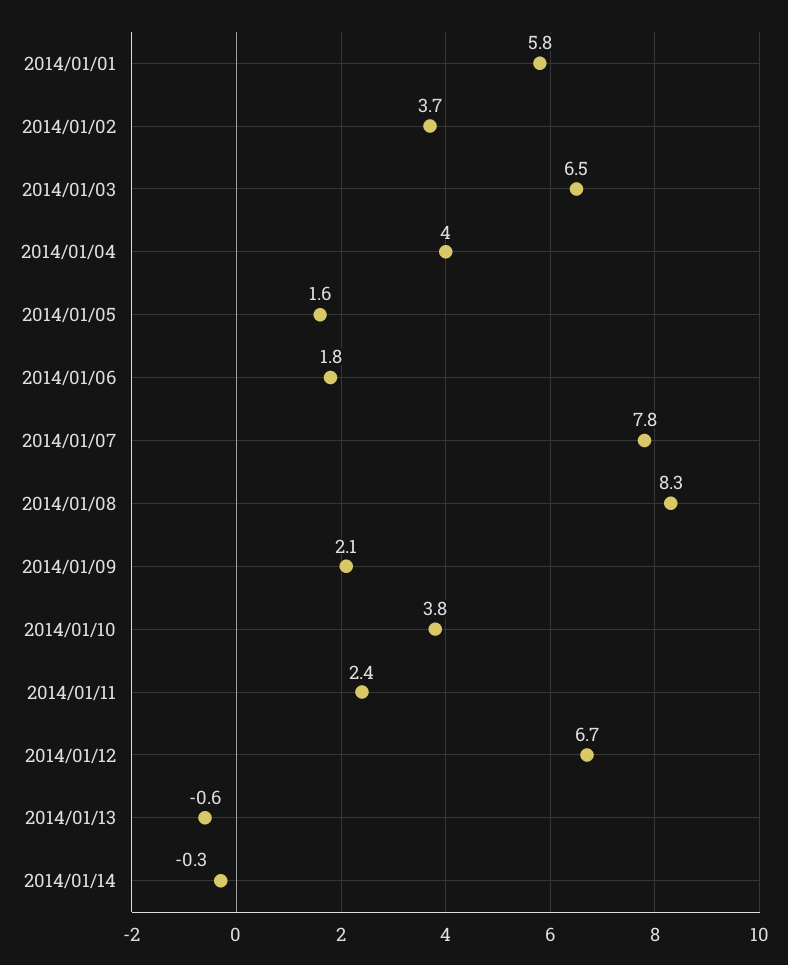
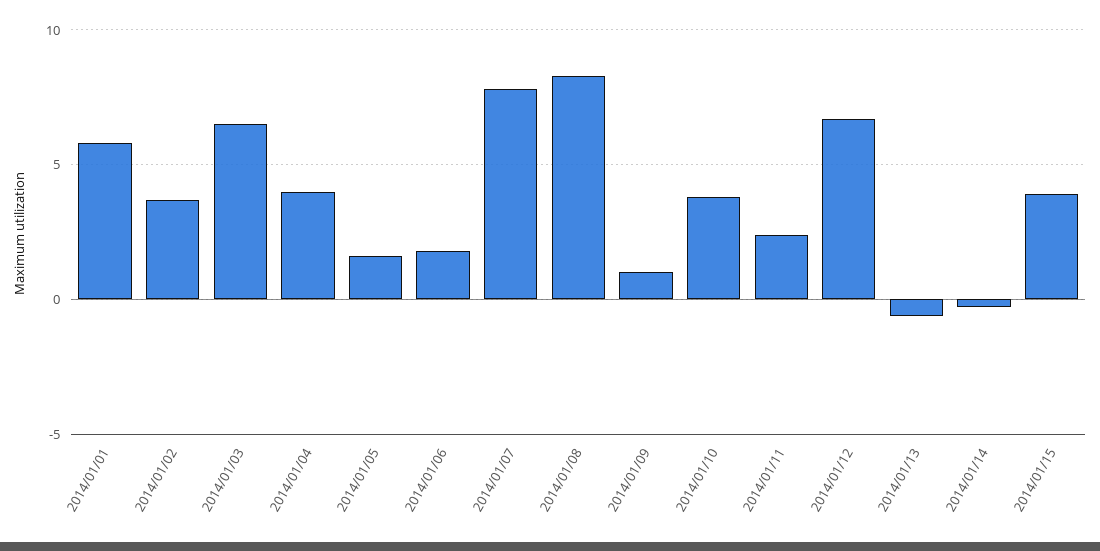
2014/01/09: 2.1 -> 1
2014/01/15: none -> 4

